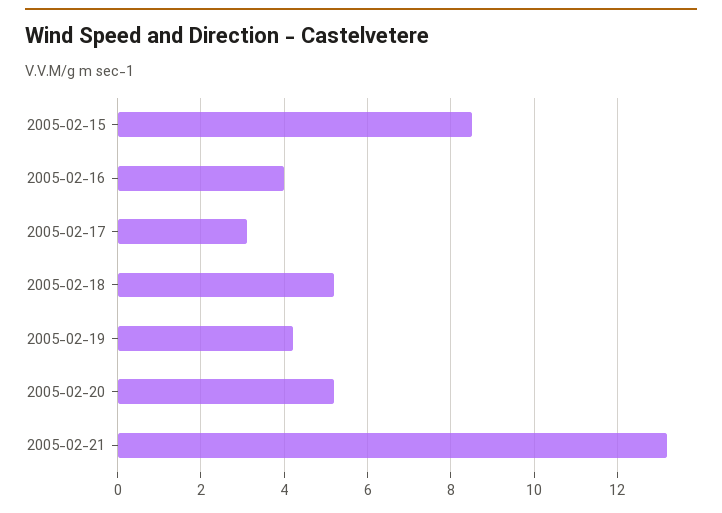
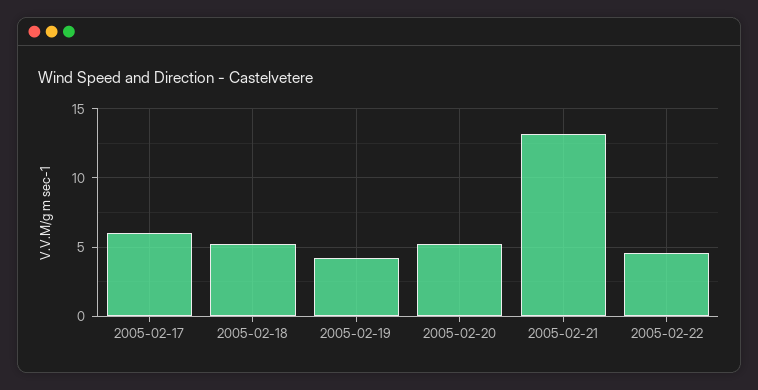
2005-02-15: 8.5 -> none
2005-02-16: 4 -> none
2005-02-17: 3 -> 6
2005-02-22: none -> 4.5

